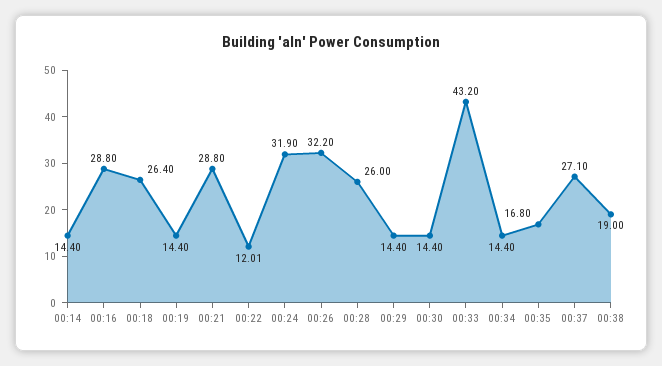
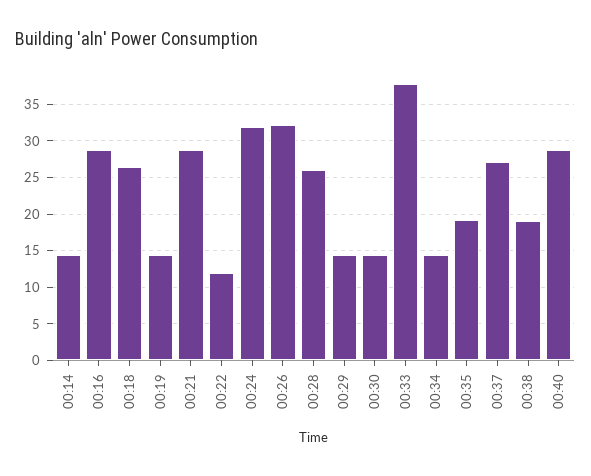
00:33: 43.2 -> 38
00:35: 16.8 -> 19
00:40: none -> 29

